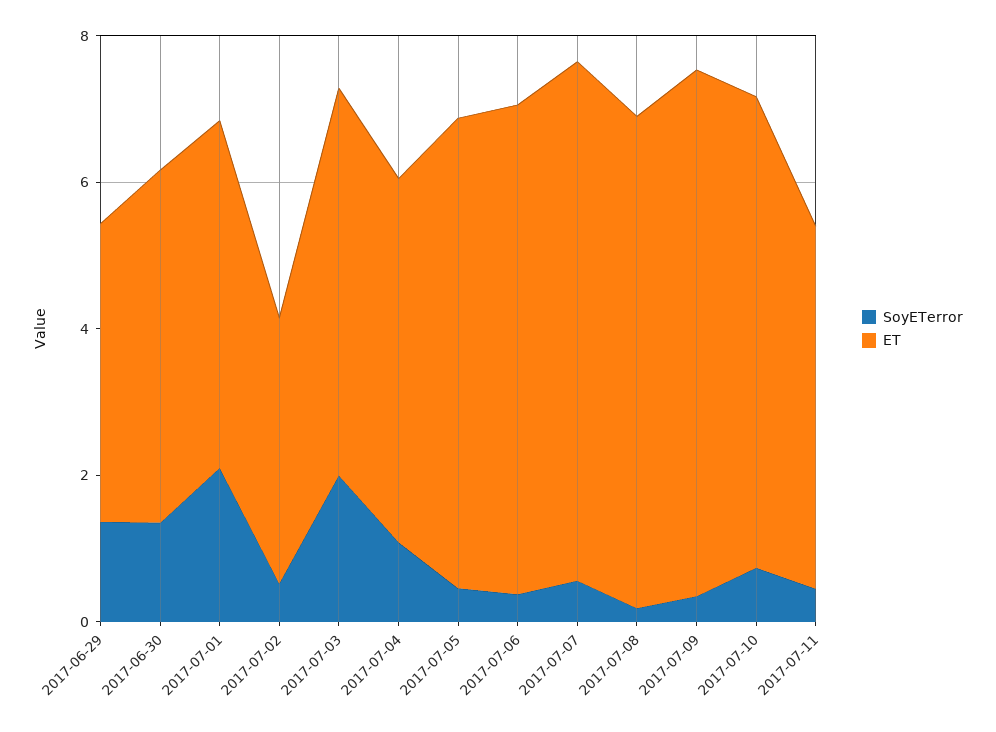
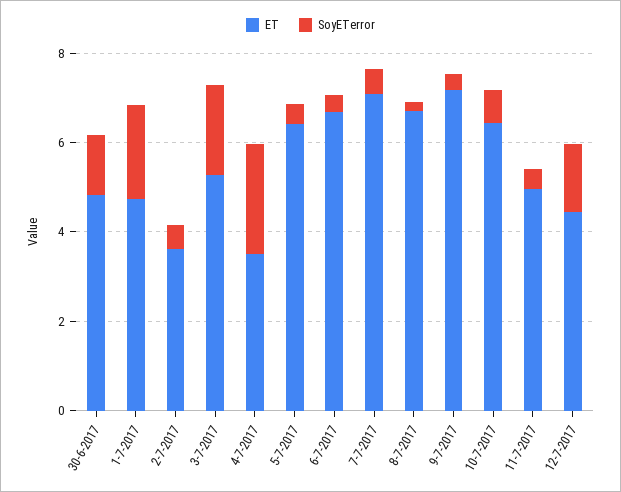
SoyETerror, 2017-06-29: 1.5 -> none
ET, 2017-06-29: 4 -> none
SoyETerror, 2017-07-04: 1 -> 2.5
ET, 2017-07-04: 5 -> 3.5
ET, 12-7-2017: none -> 4.5
SoyETerror, 12-7-2017: none -> 1.5

